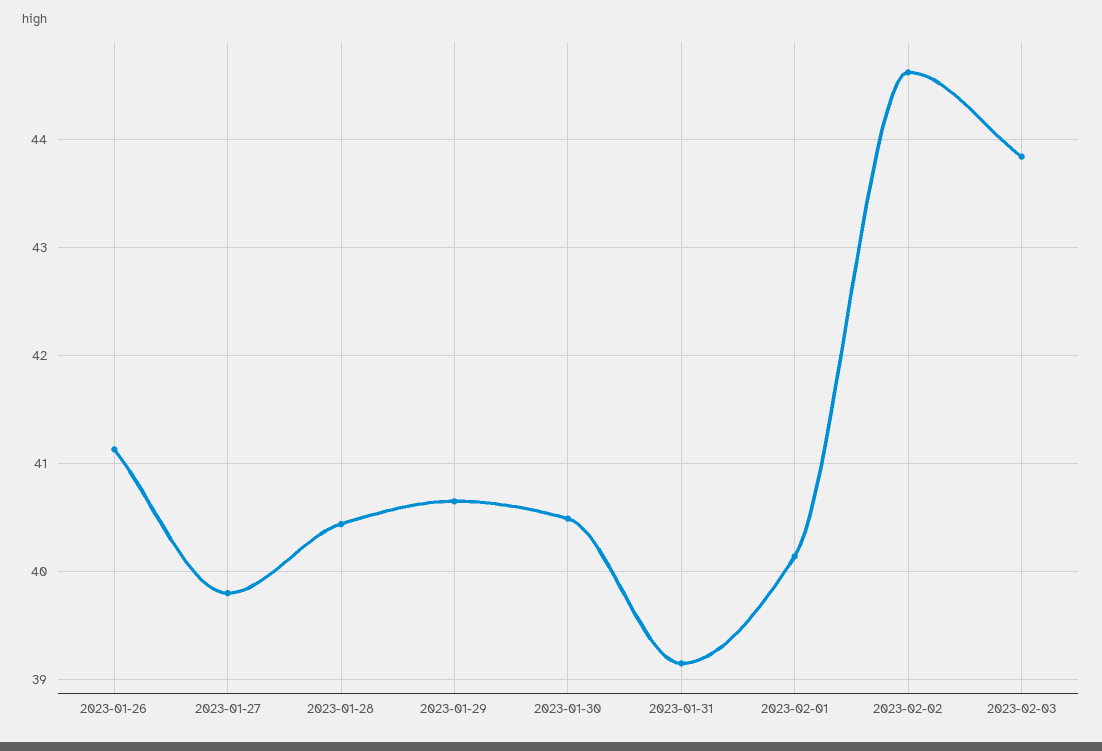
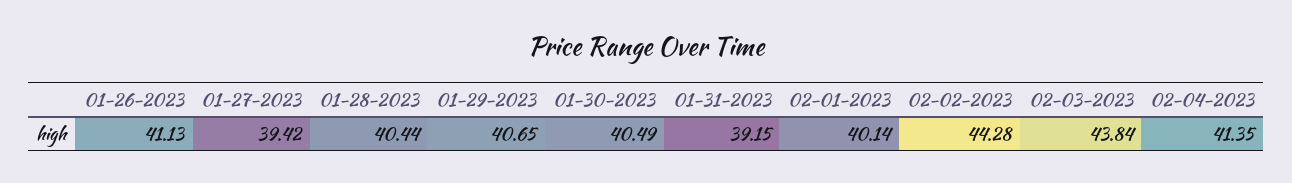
2023-01-27: 39.8 -> 39.42
2023-02-02: 44.6 -> 44.28
02-04-2023: none -> 41.35

